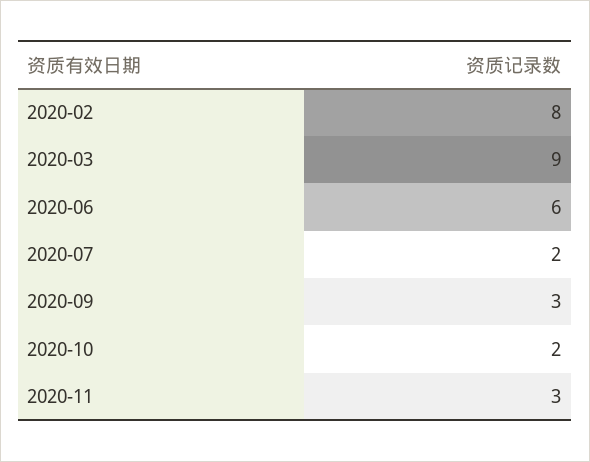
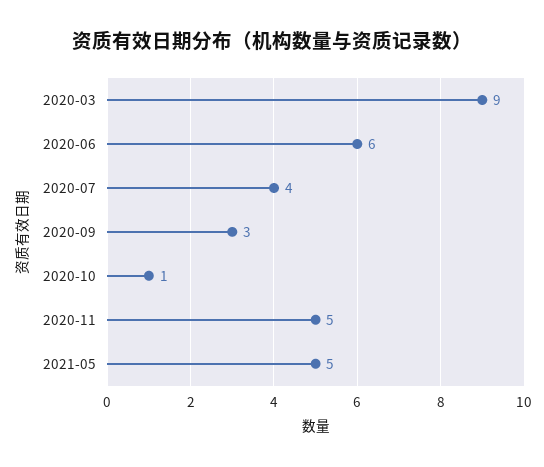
2020-02: 8 -> none
2020-07: 2 -> 4
2020-10: 2 -> 1
2020-11: 3 -> 5
2021-05: none -> 5

